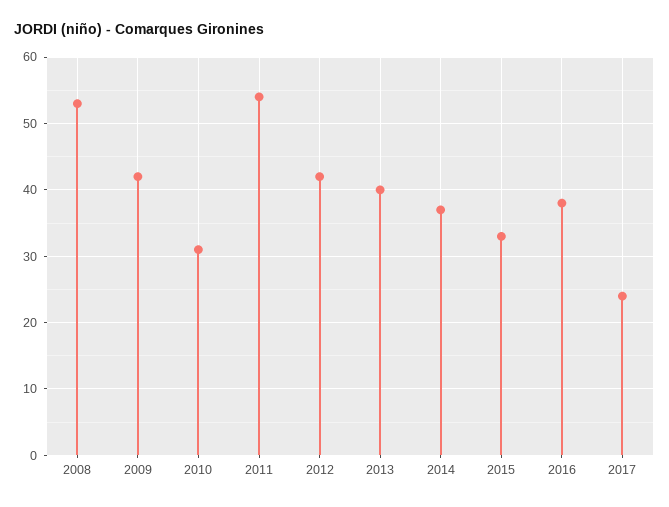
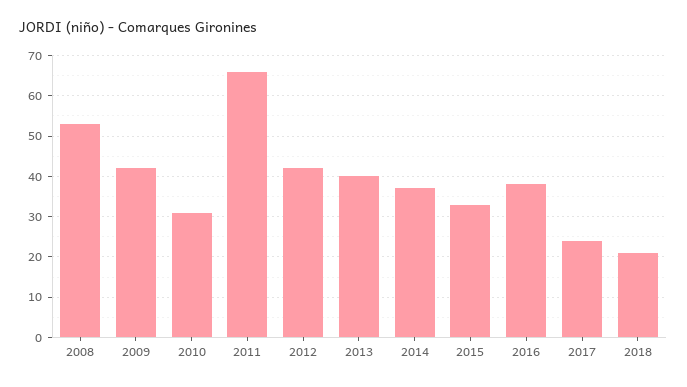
2011: 54 -> 65
2018: none -> 20

